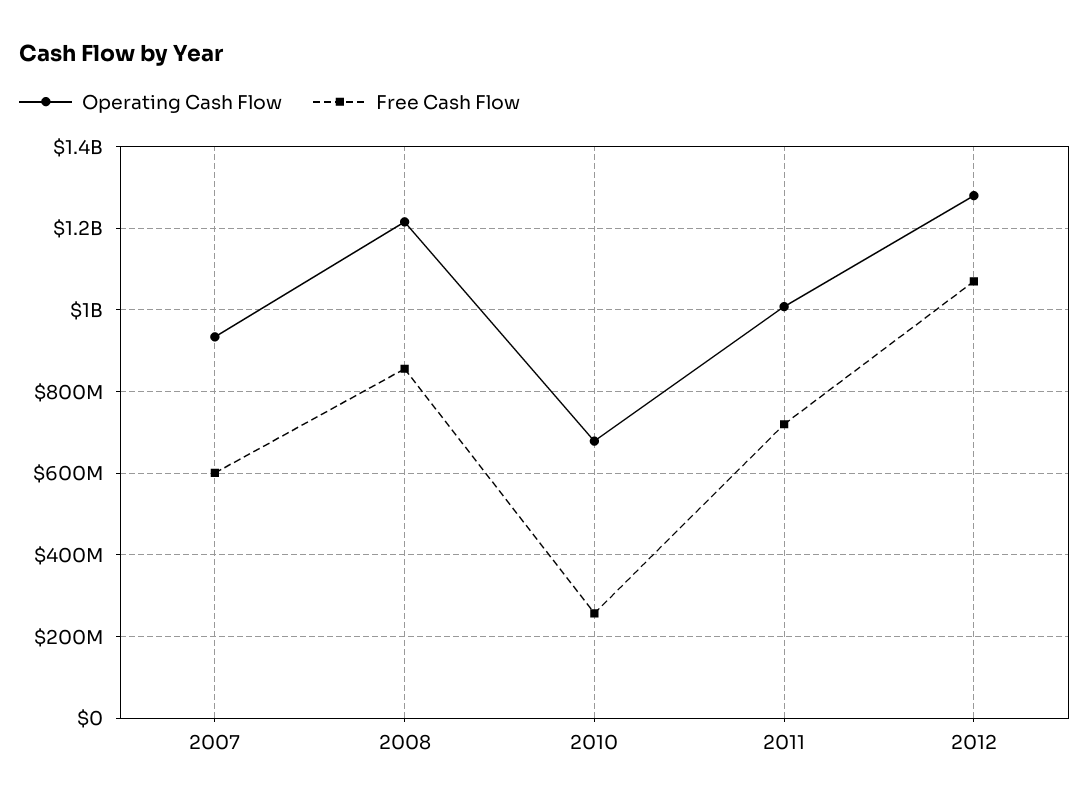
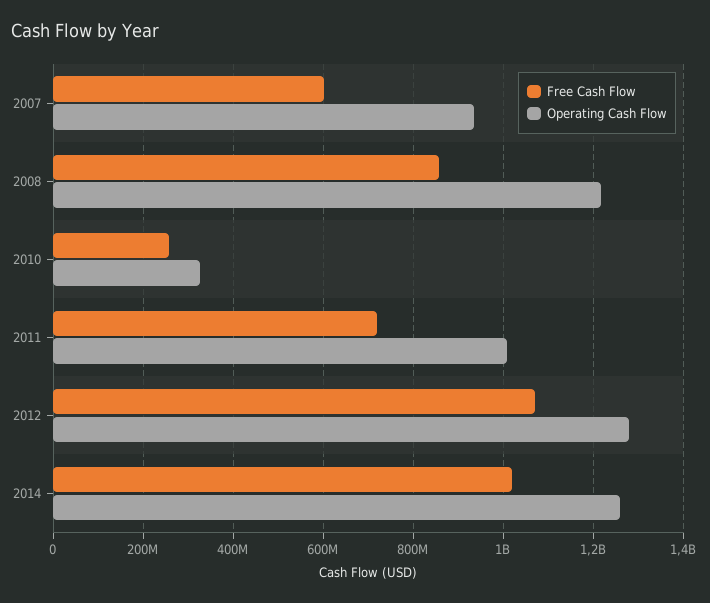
Operating Cash Flow, 2010: 680000000 -> 320000000
Free Cash Flow, 2014: none -> 1020000000
Operating Cash Flow, 2014: none -> 1260000000

